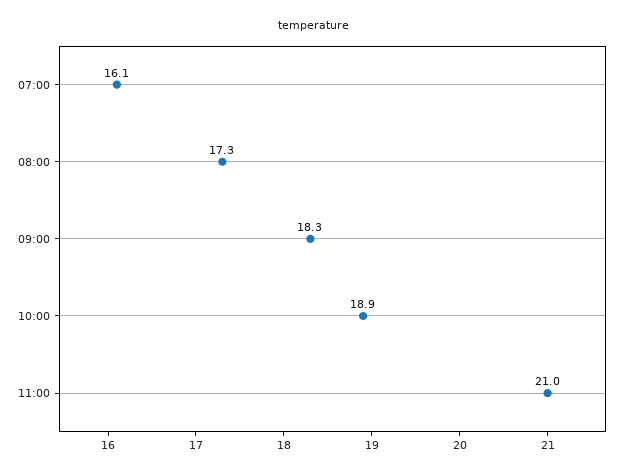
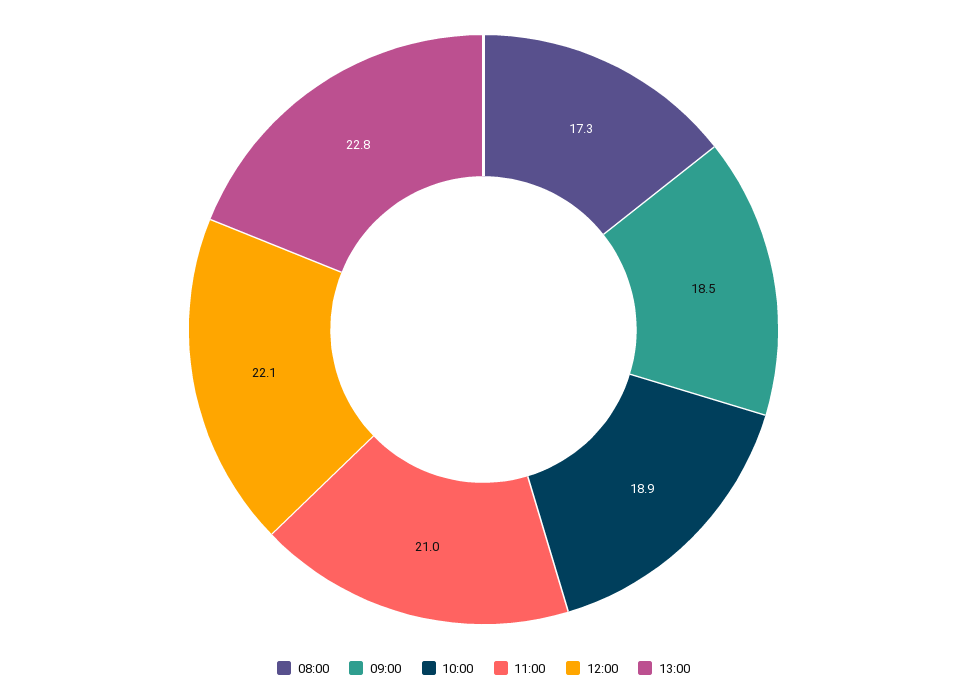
07:00: 16.1 -> none
09:00: 18.3 -> 18.5
12:00: none -> 22.1
13:00: none -> 22.8

